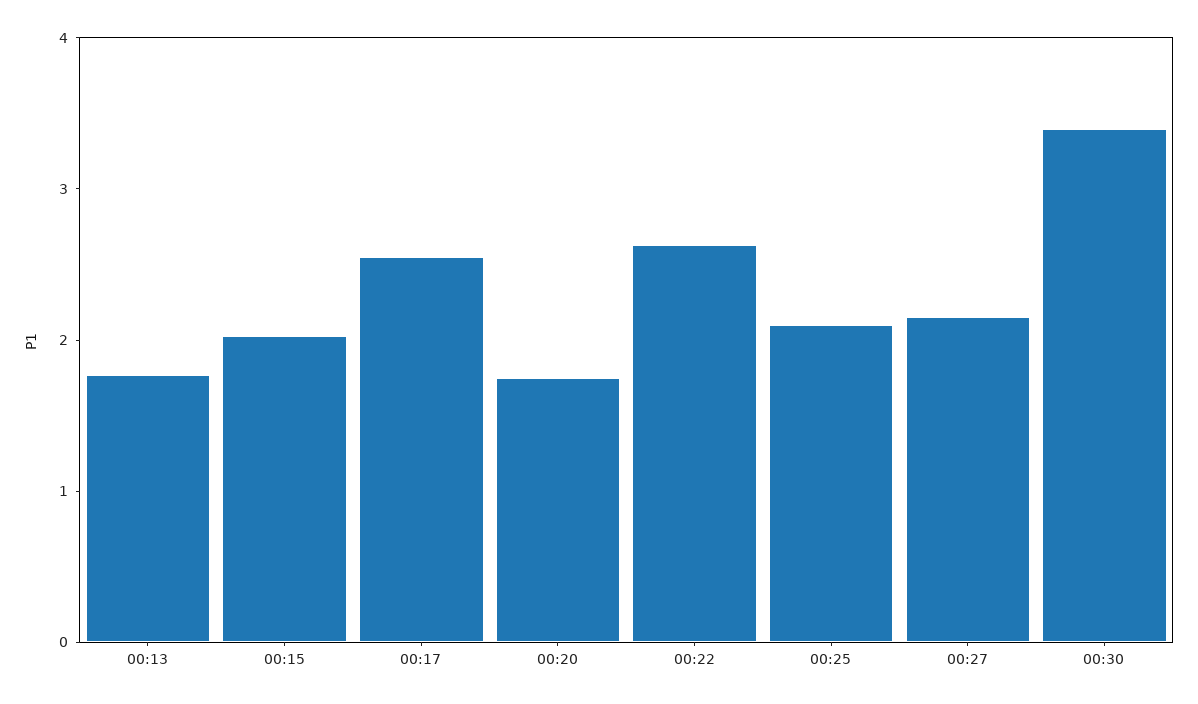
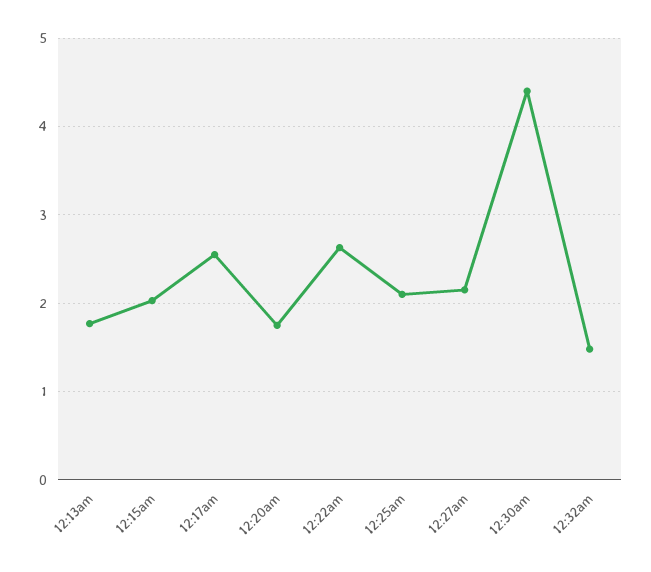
00:30: 3.4 -> 4.4
12:32am: none -> 1.5

